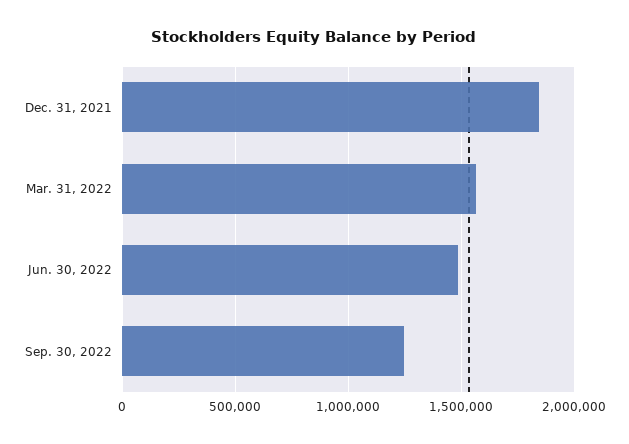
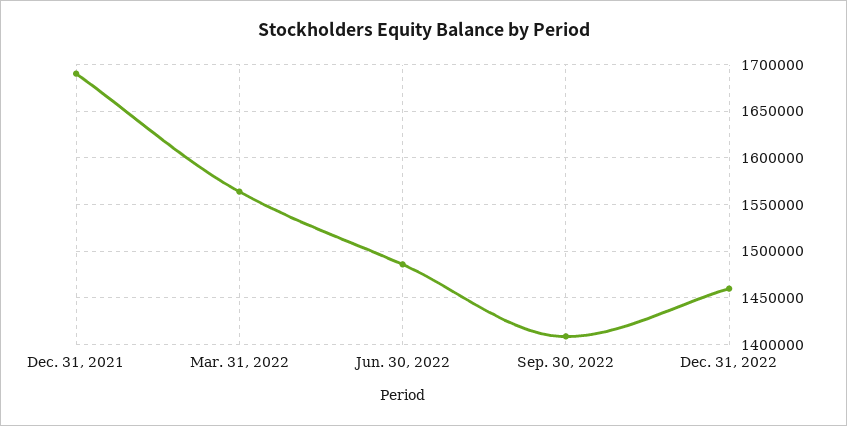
Dec. 31, 2021: 1850000 -> 1690000
Sep. 30, 2022: 1250000 -> 1410000
Dec. 31, 2022: none -> 1460000

